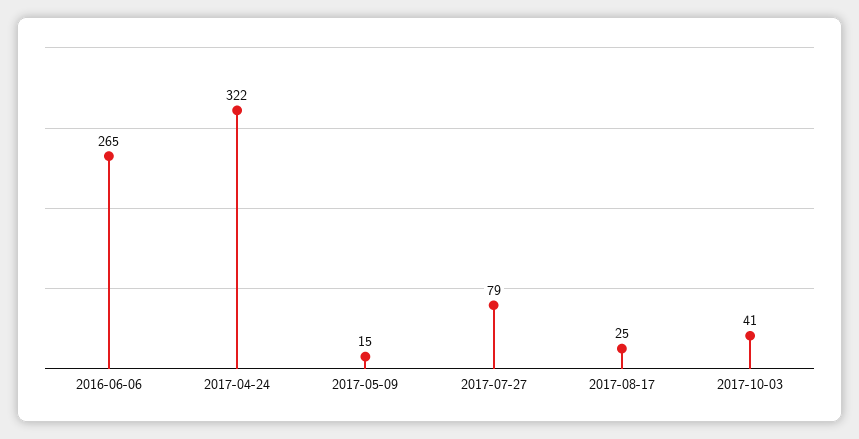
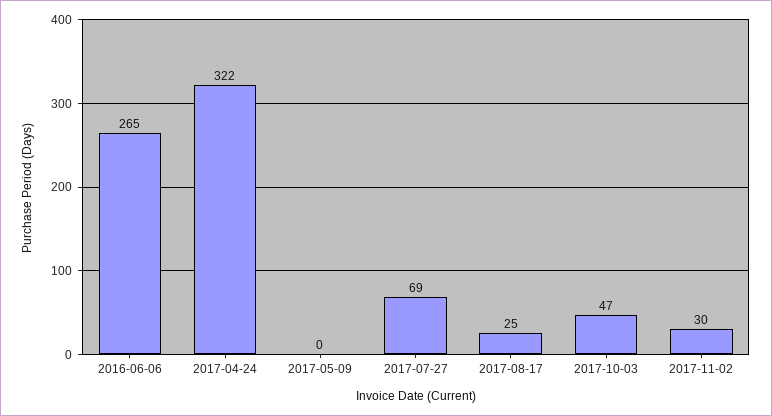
2017-05-09: 15 -> 0
2017-07-27: 79 -> 69
2017-10-03: 41 -> 47
2017-11-02: none -> 30

